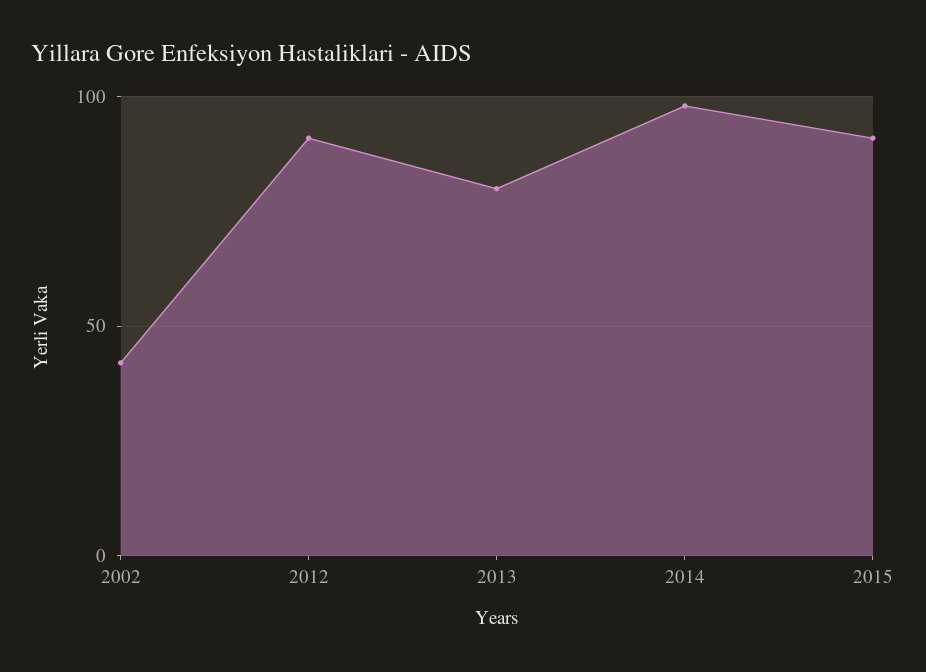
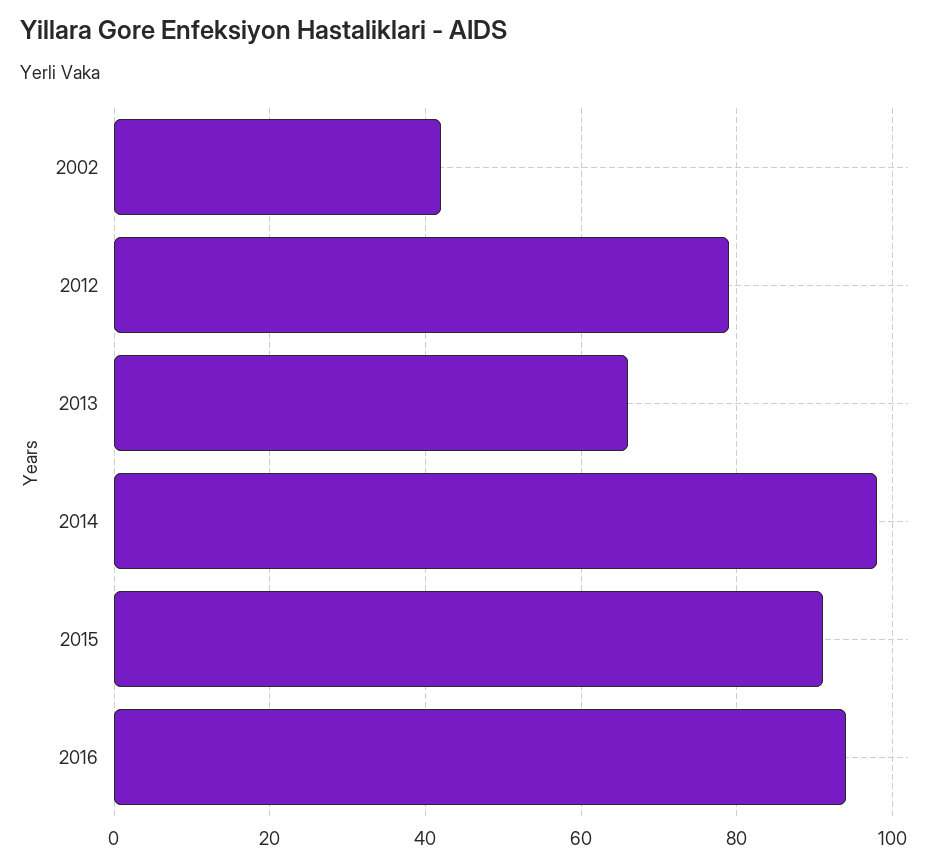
2012: 90 -> 80
2013: 80 -> 65
2016: none -> 95

